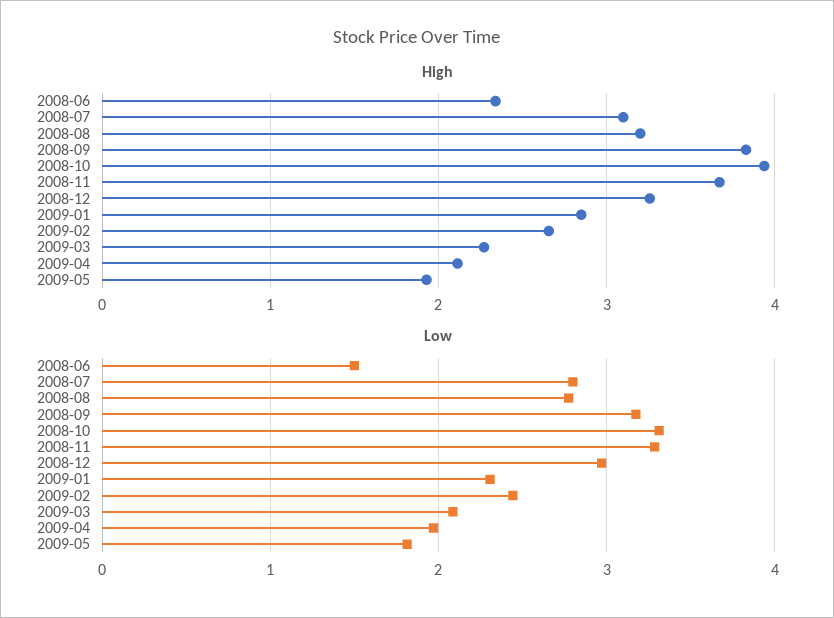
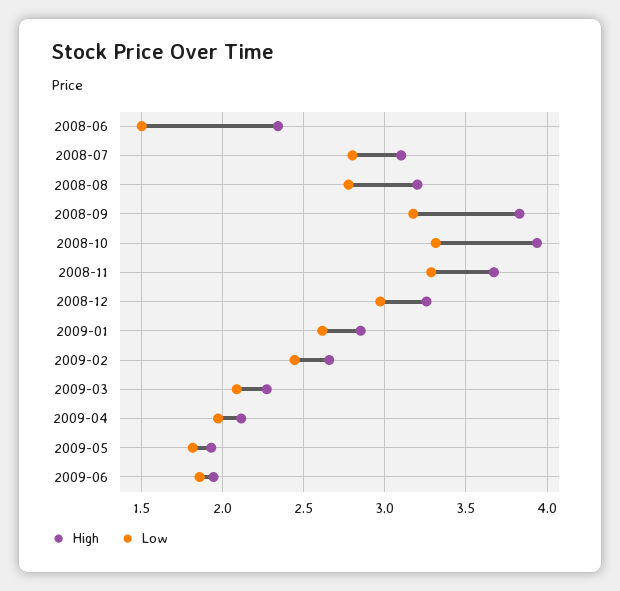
Low, 2009-01: 2.3 -> 2.6
High, 2009-06: none -> 1.95
Low, 2009-06: none -> 1.85

